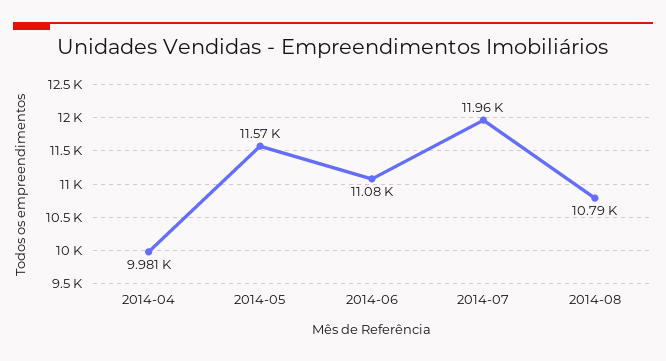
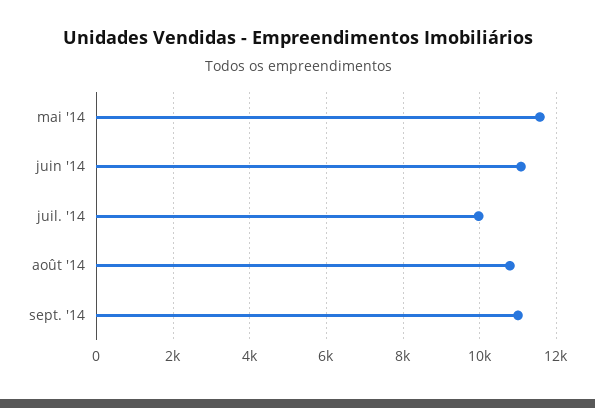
2014-04: 9981 -> none
2014-07: 11960 -> 10000
sept. '14: none -> 11000

